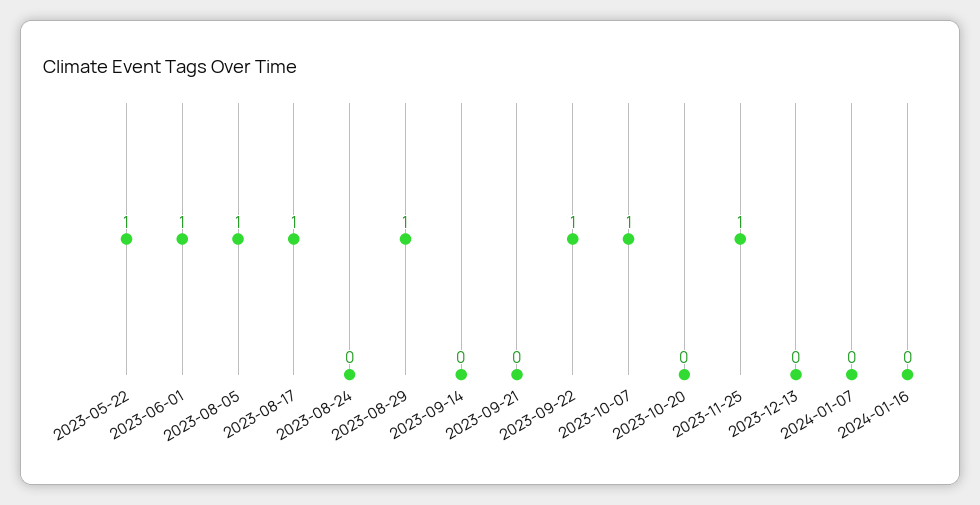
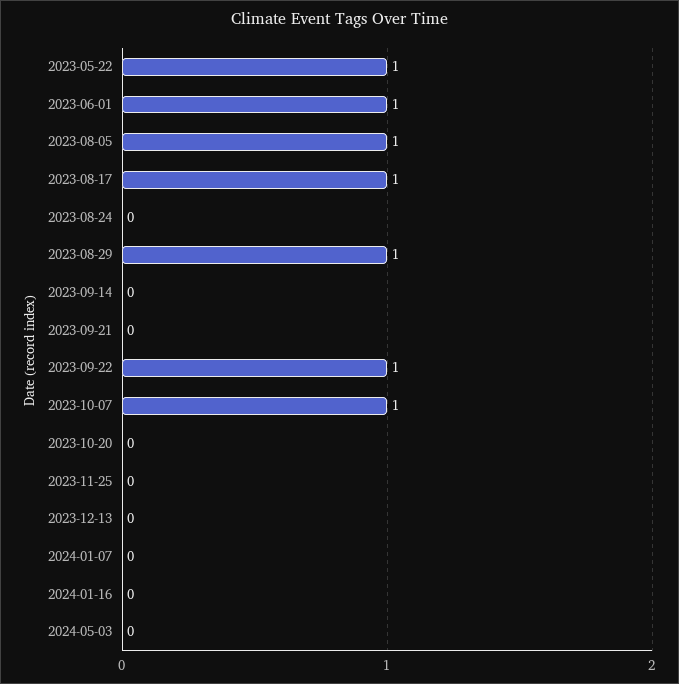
2023-11-25: 1 -> 0
2024-05-03: none -> 0

